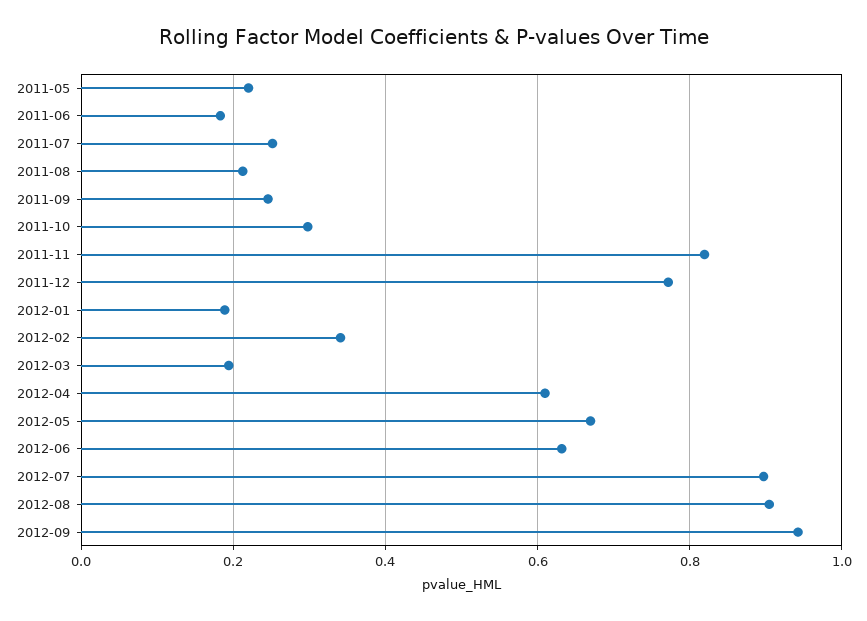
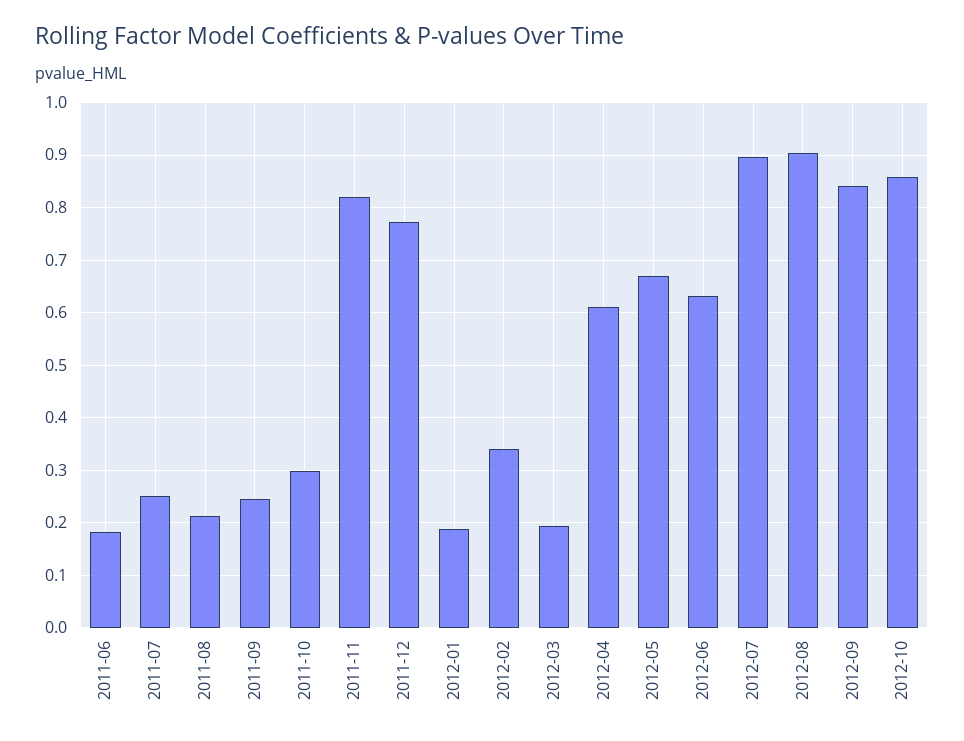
2011-05: 0.22 -> none
2012-09: 0.94 -> 0.84
2012-10: none -> 0.86

